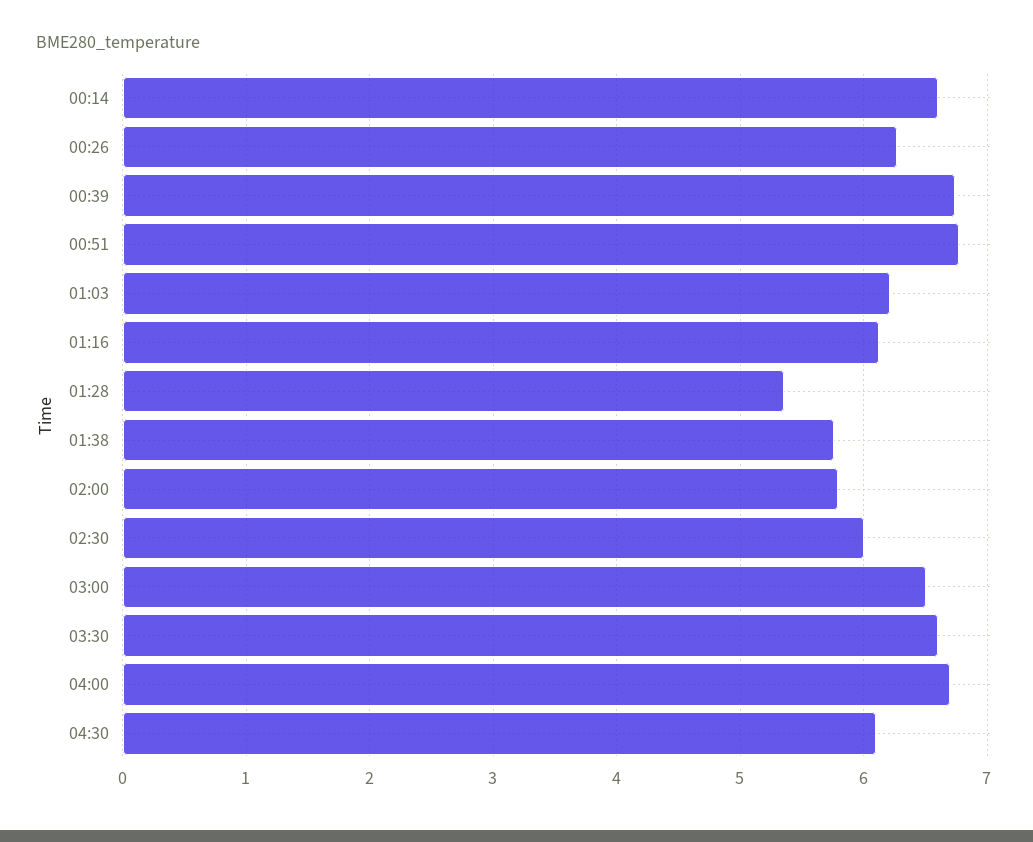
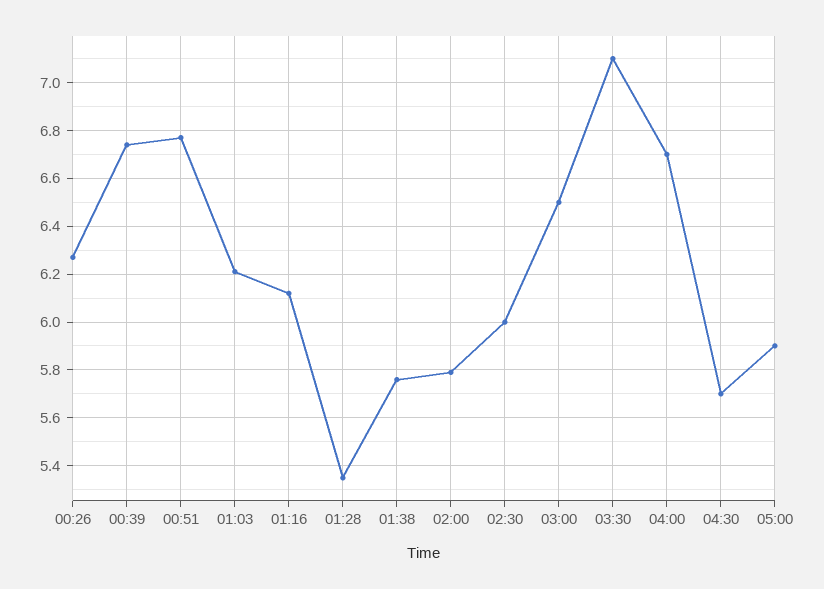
00:14: 6.6 -> none
03:30: 6.6 -> 7.1
04:30: 6.1 -> 5.7
05:00: none -> 5.9

